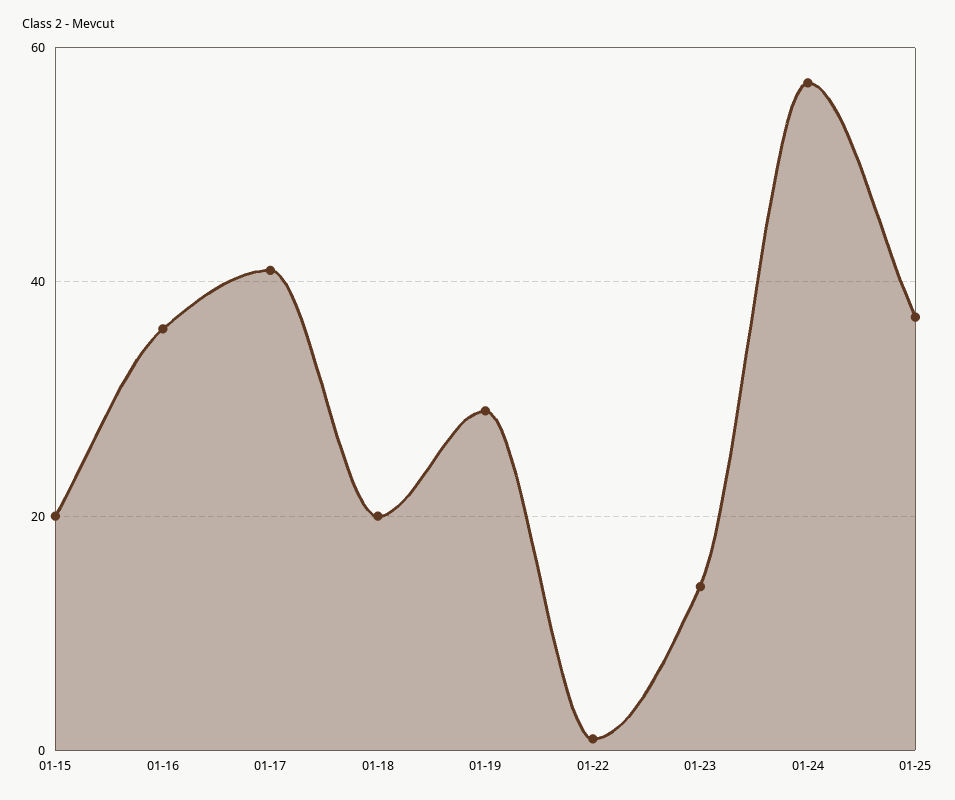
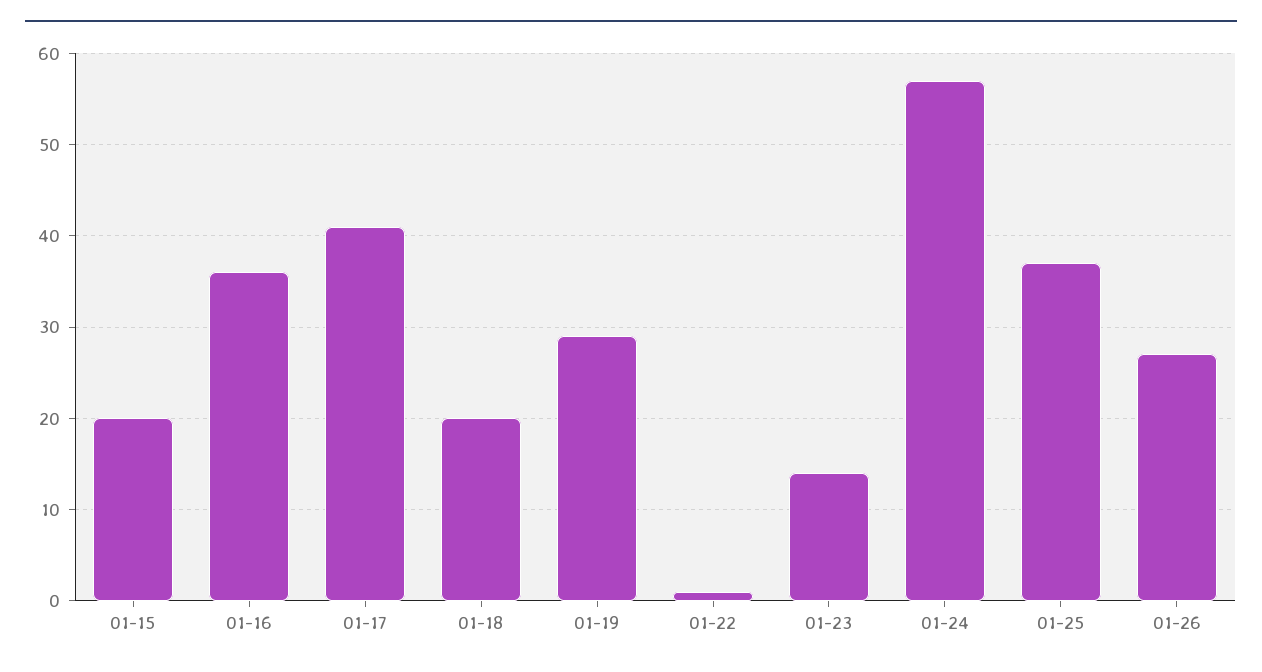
01-26: none -> 27

